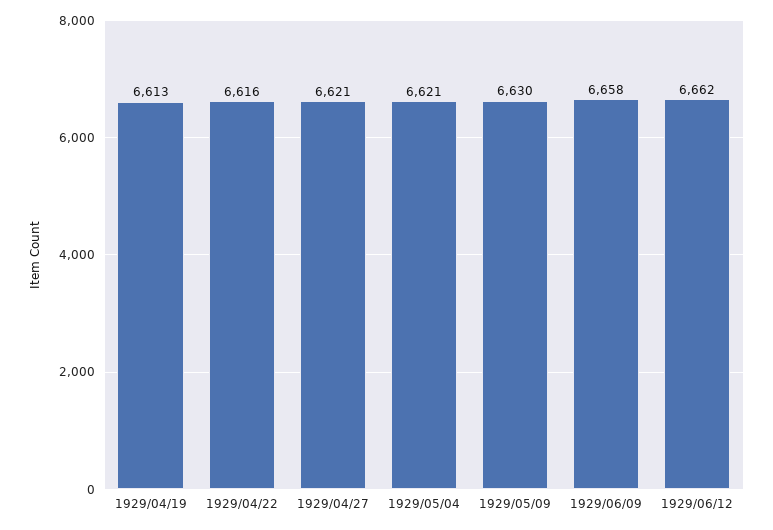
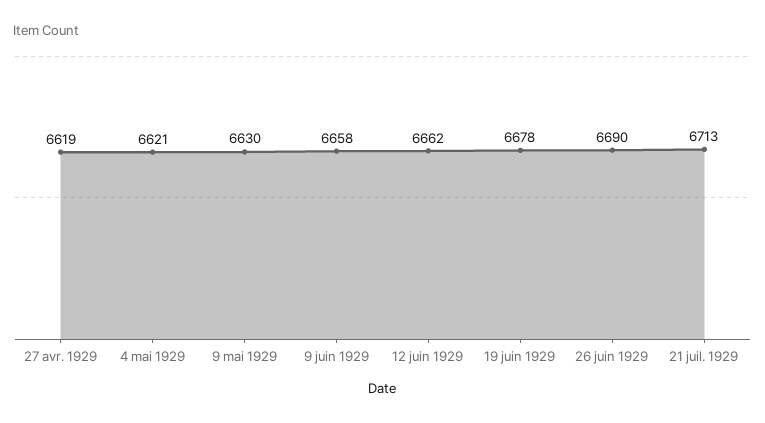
1929/04/19: 6613 -> none
1929/04/22: 6616 -> none
1929/04/27: 6621 -> 6619
19 juin 1929: none -> 6678
26 juin 1929: none -> 6690
21 juil. 1929: none -> 6713

